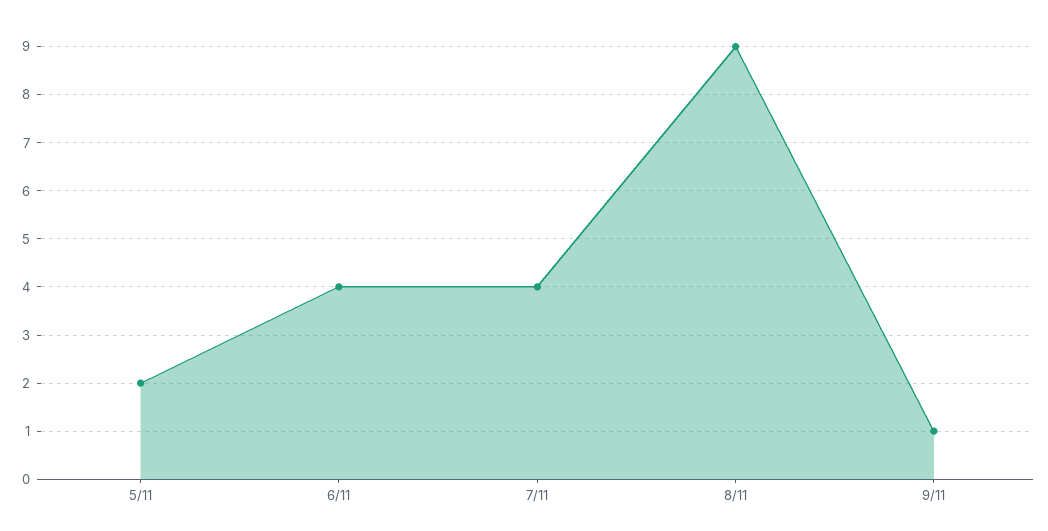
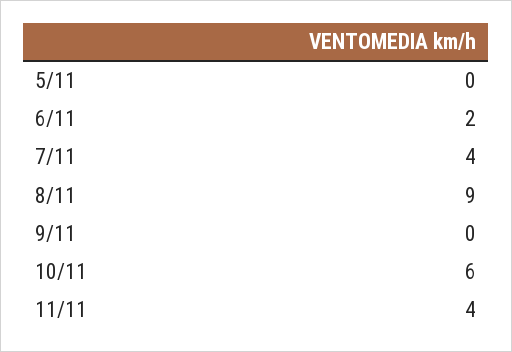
5/11: 2 -> 0
6/11: 4 -> 2
9/11: 1 -> 0
10/11: none -> 6
11/11: none -> 4

